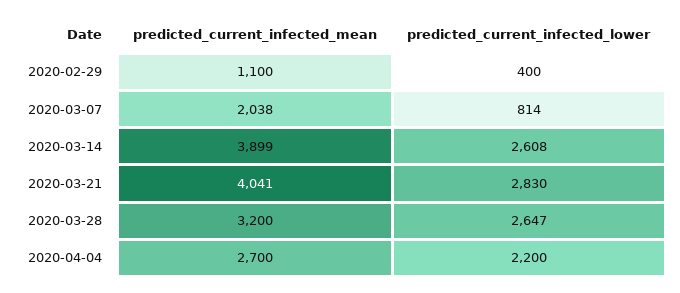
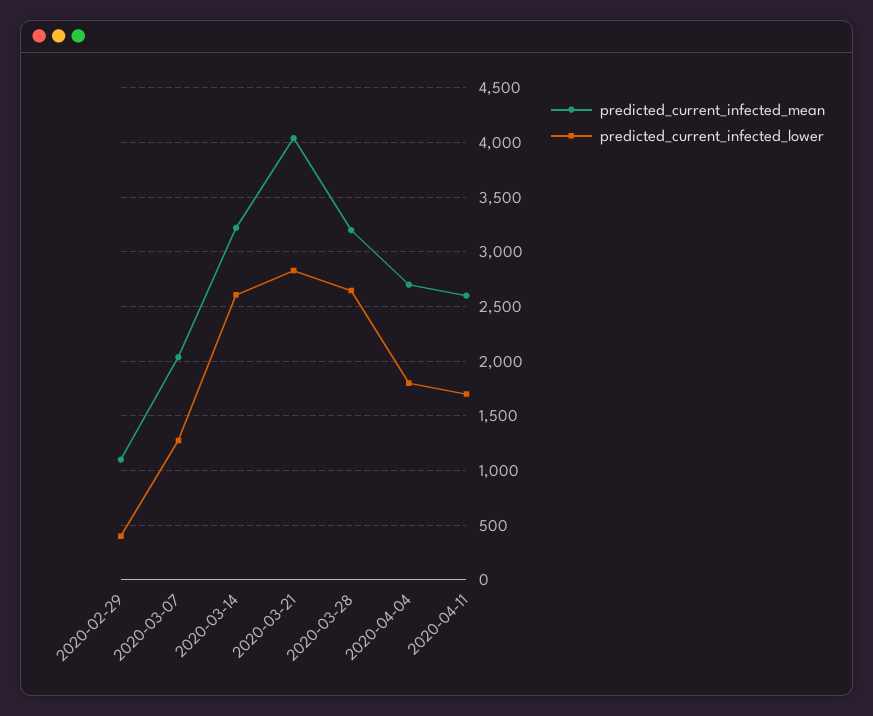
predicted_current_infected_lower, 2020-03-07: 814 -> 1300
predicted_current_infected_mean, 2020-03-14: 3899 -> 3200
predicted_current_infected_lower, 2020-04-04: 2200 -> 1800
predicted_current_infected_mean, 2020-04-11: none -> 2600
predicted_current_infected_lower, 2020-04-11: none -> 1700

